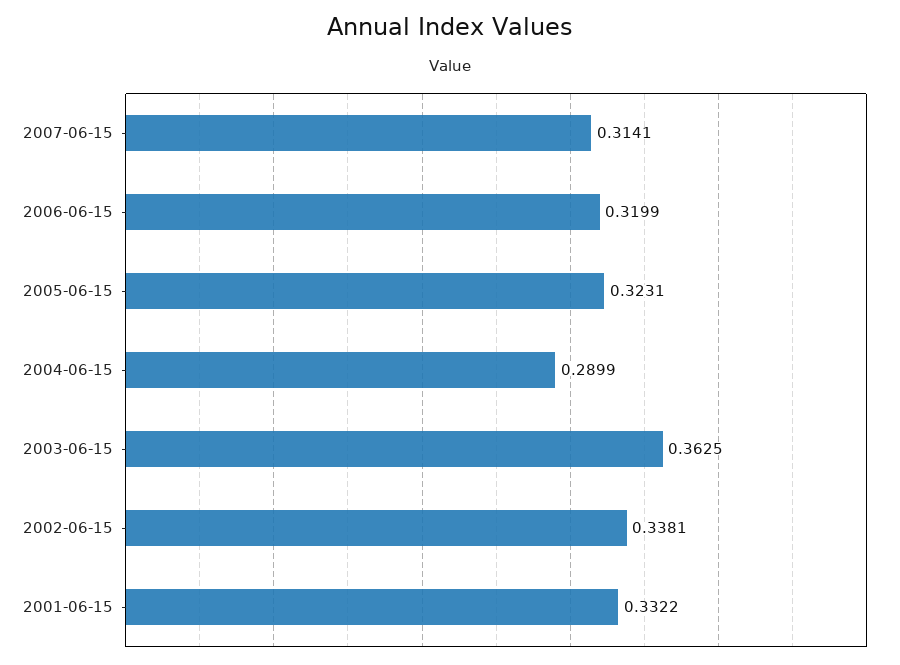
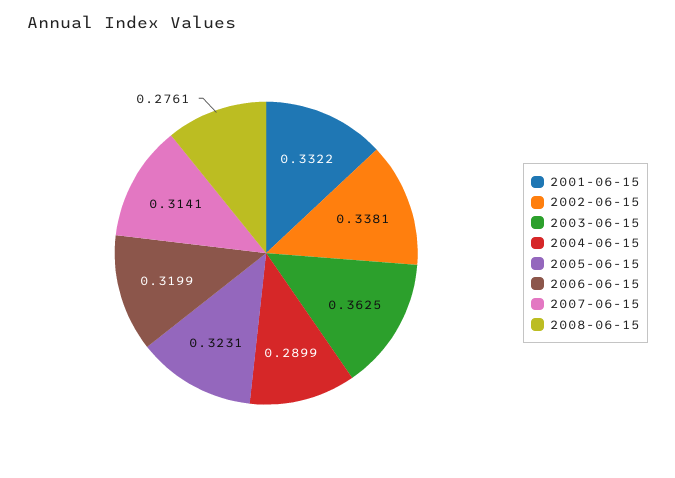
2008-06-15: none -> 0.2761

